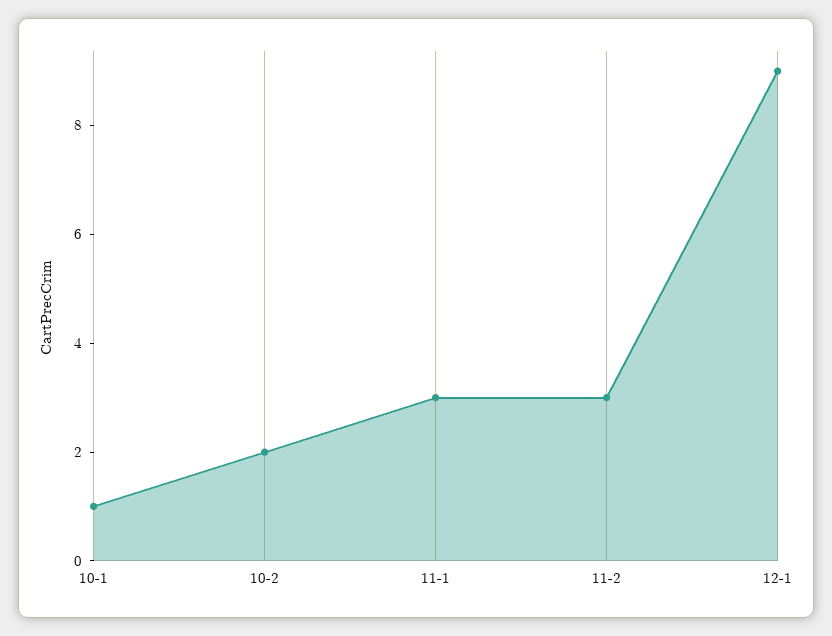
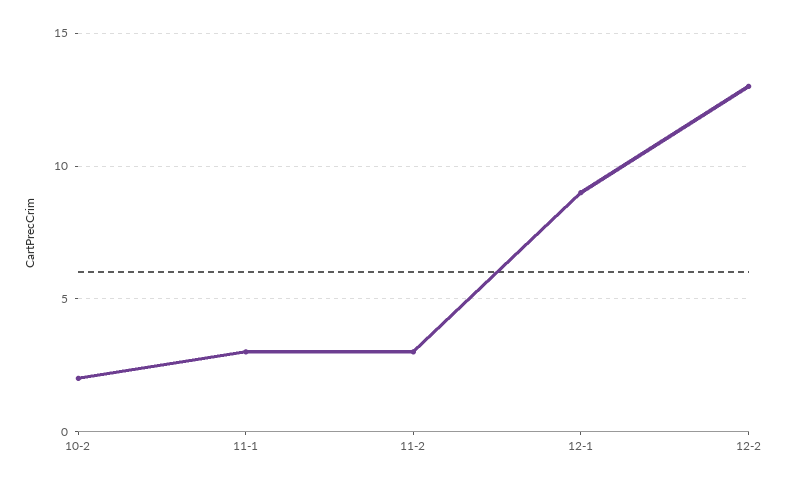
10-1: 1 -> none
12-2: none -> 13

